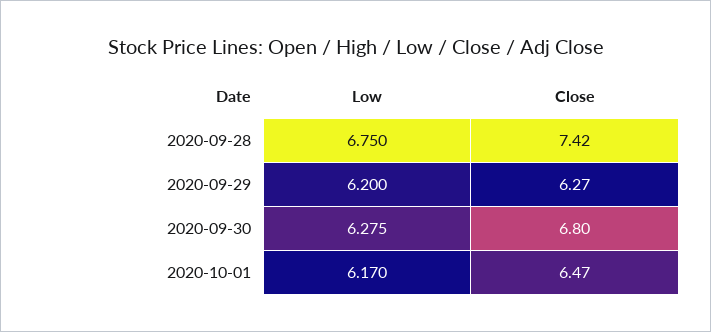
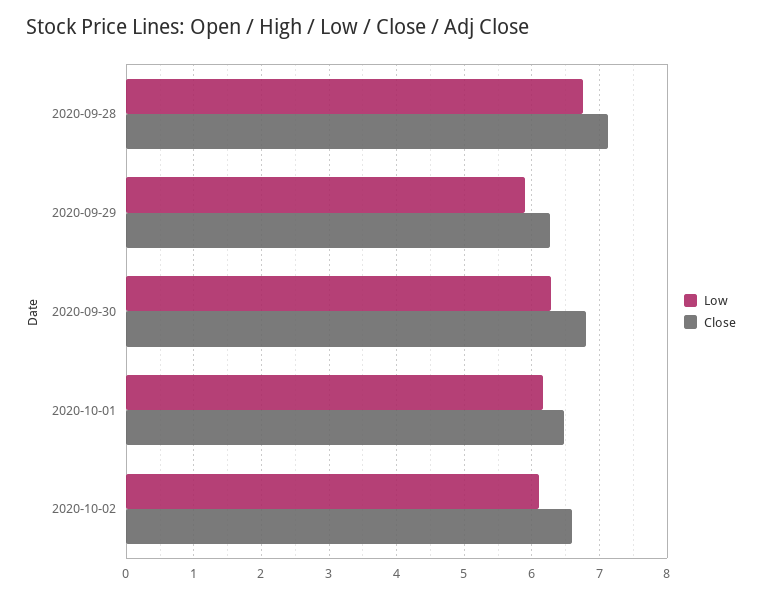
Close, 2020-09-28: 7.42 -> 7.1
Low, 2020-09-29: 6.2 -> 5.9
Low, 2020-10-02: none -> 6.1
Close, 2020-10-02: none -> 6.6

